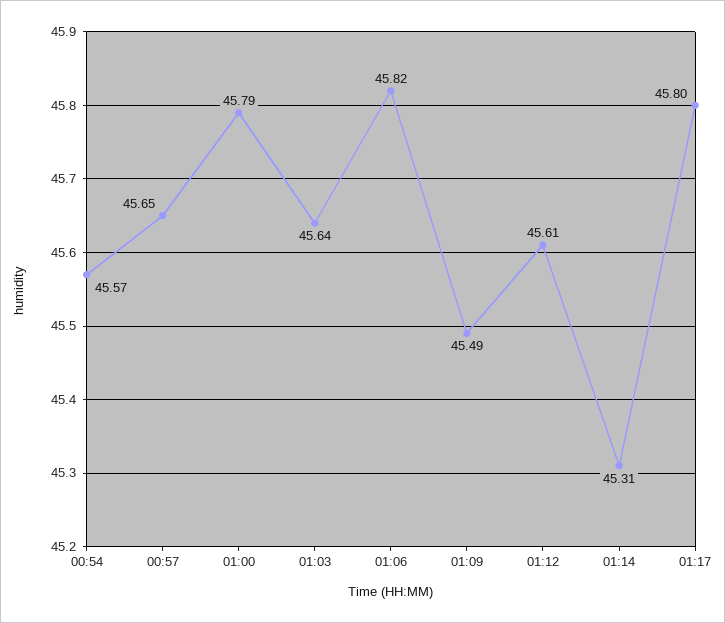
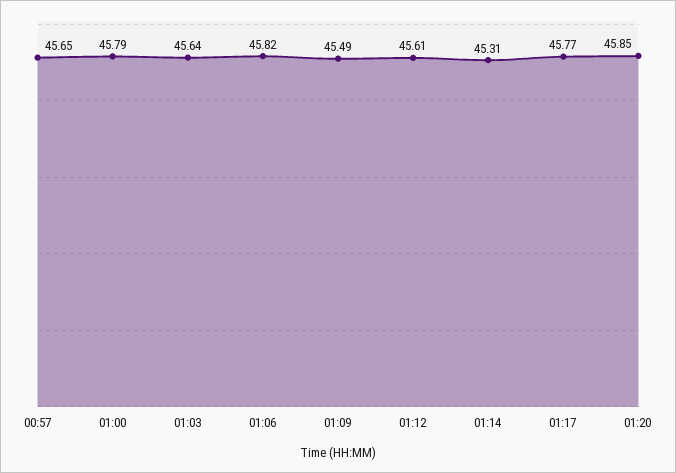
00:54: 45.57 -> none
01:17: 45.8 -> 45.77
01:20: none -> 45.85

